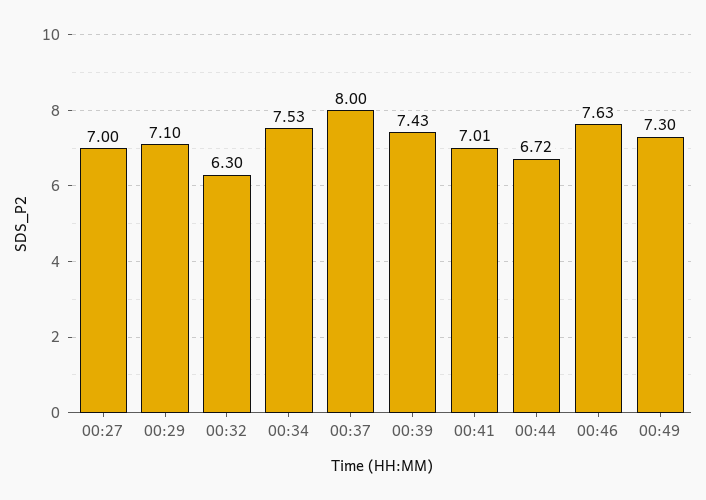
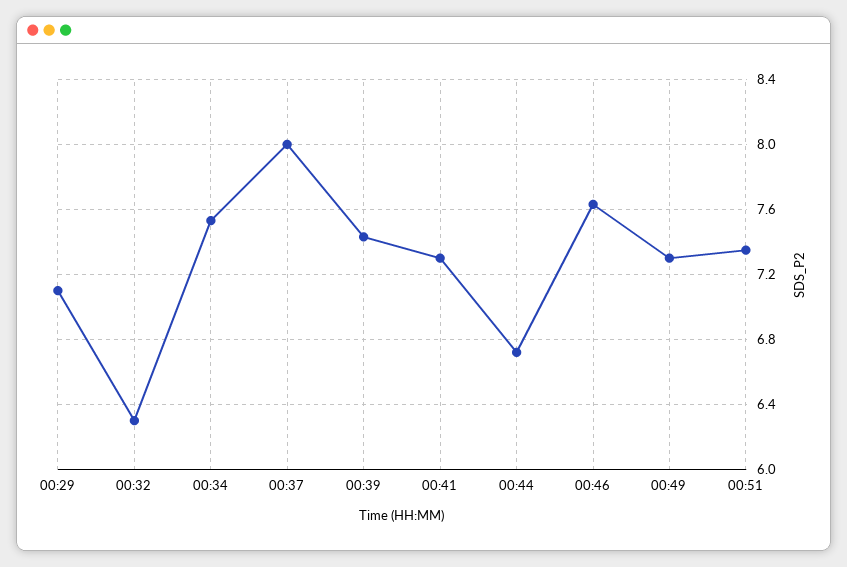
00:27: 7 -> none
00:41: 7.01 -> 7.3
00:51: none -> 7.35

